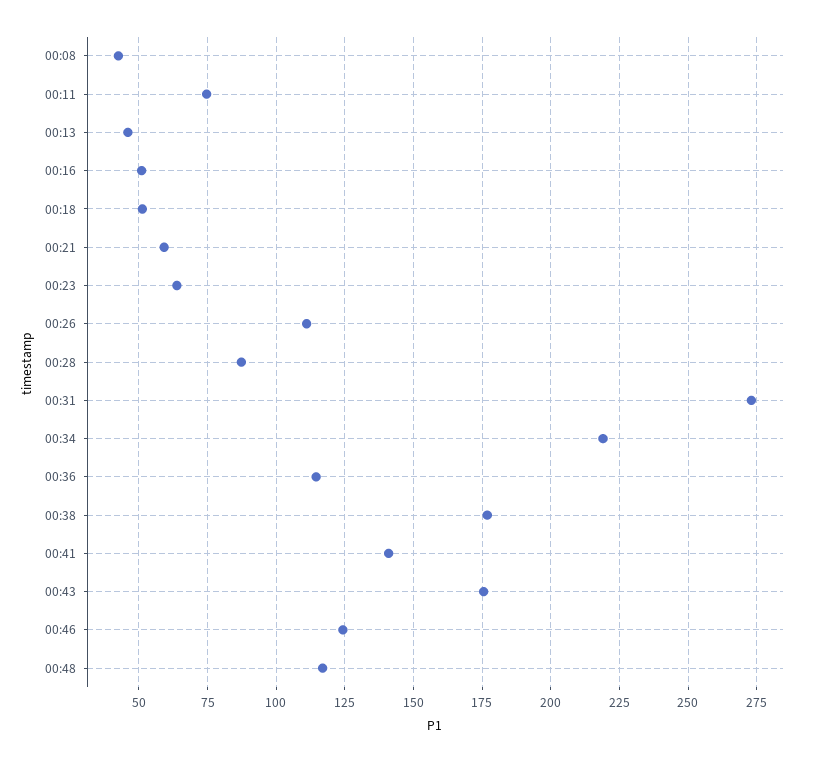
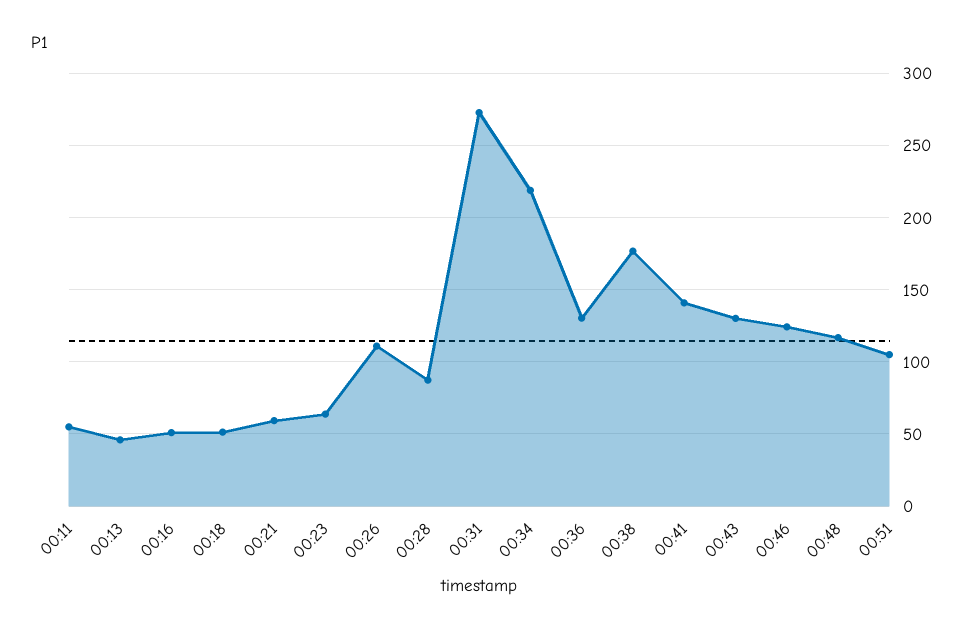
00:08: 42.5 -> none
00:11: 75 -> 55
00:36: 115 -> 130
00:43: 175 -> 130
00:51: none -> 105

